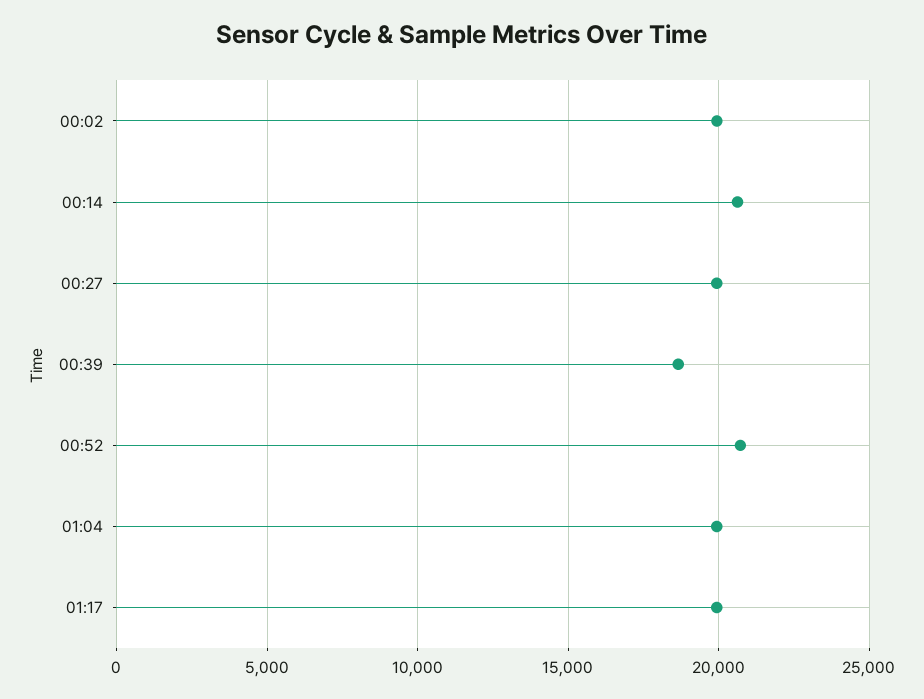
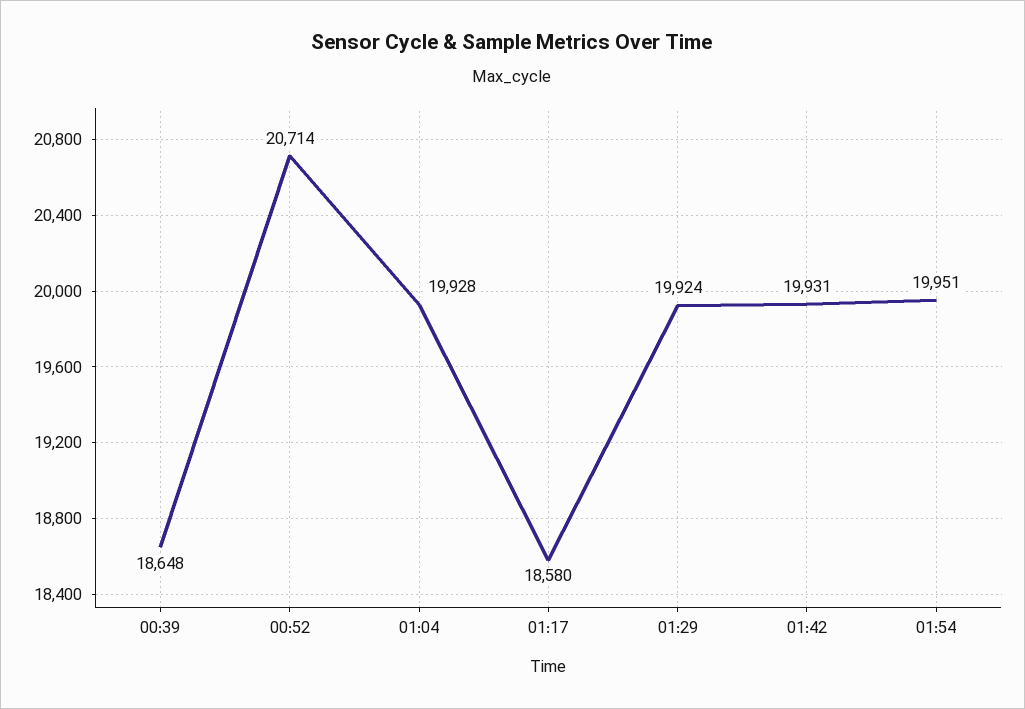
00:02: 20000 -> none
00:14: 20500 -> none
00:27: 20000 -> none
01:17: 20000 -> 18580
01:29: none -> 19924
01:42: none -> 19931
01:54: none -> 19951

